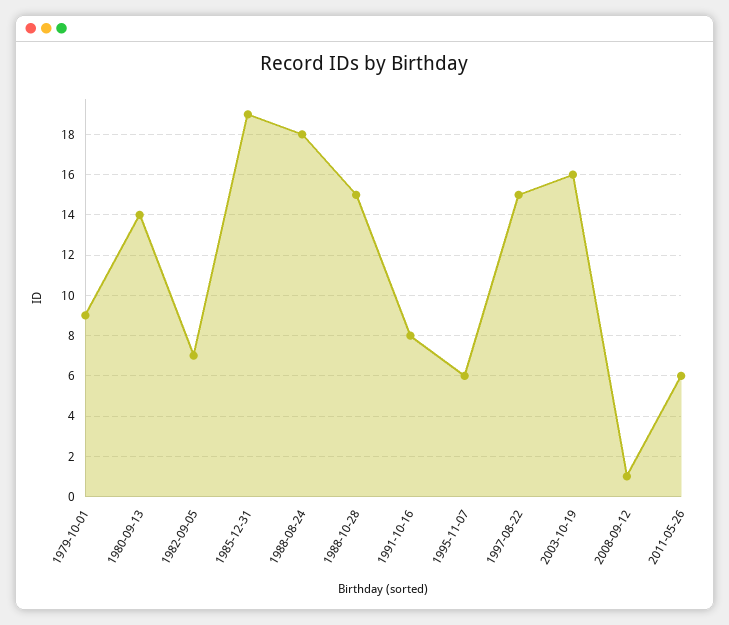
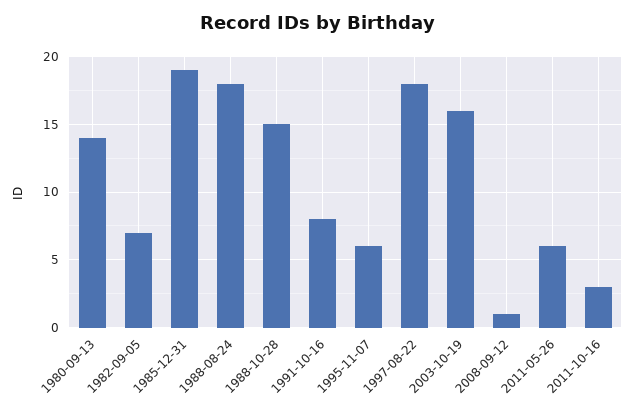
1979-10-01: 9 -> none
1997-08-22: 15 -> 18
2011-10-16: none -> 3

